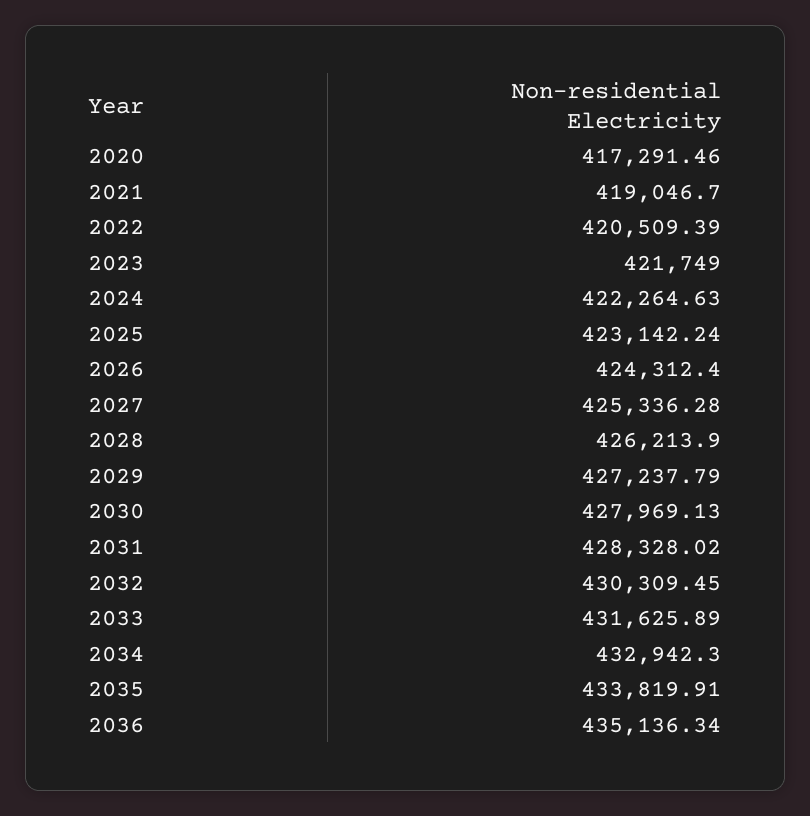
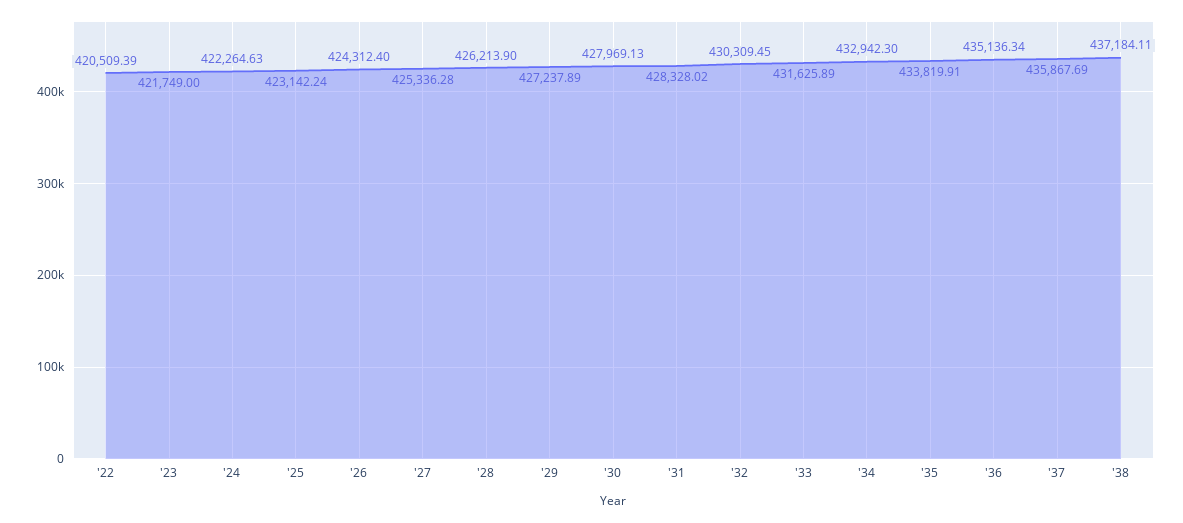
2020: 417291.46 -> none
2021: 419046.7 -> none
2029: 427237.79 -> 427237.89
'37: none -> 435867.69
'38: none -> 437184.11

